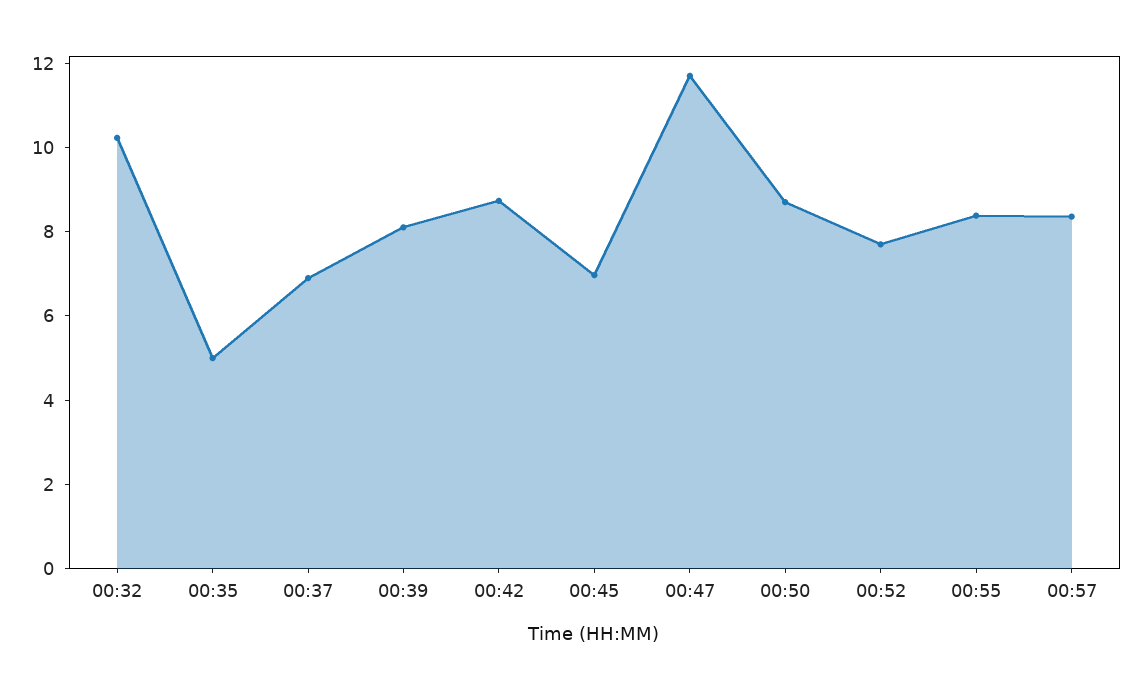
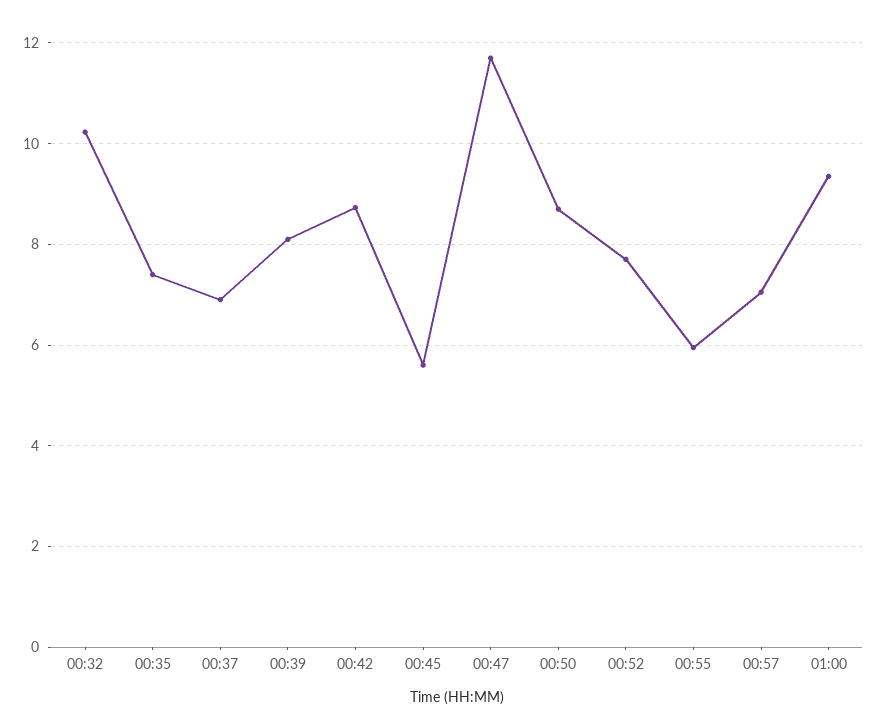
00:35: 5 -> 7.4
00:45: 7 -> 5.6
00:55: 8.5 -> 6
00:57: 8.5 -> 7
01:00: none -> 9.4

